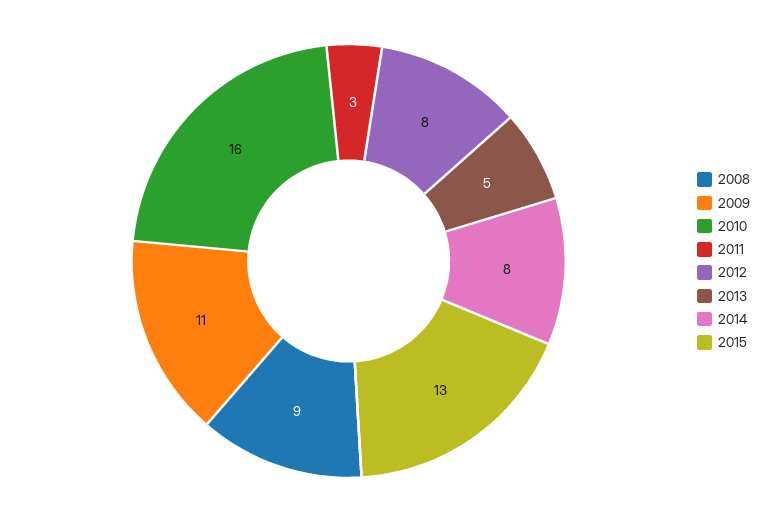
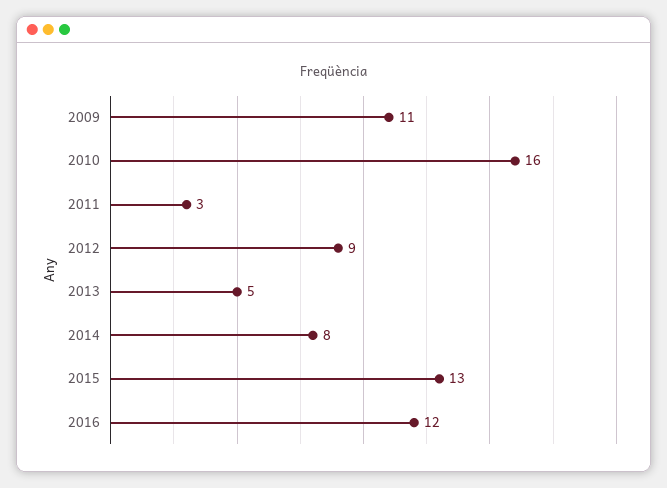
2008: 9 -> none
2012: 8 -> 9
2016: none -> 12

